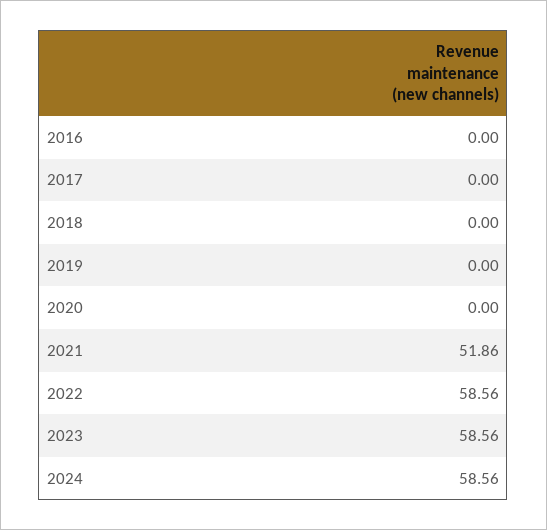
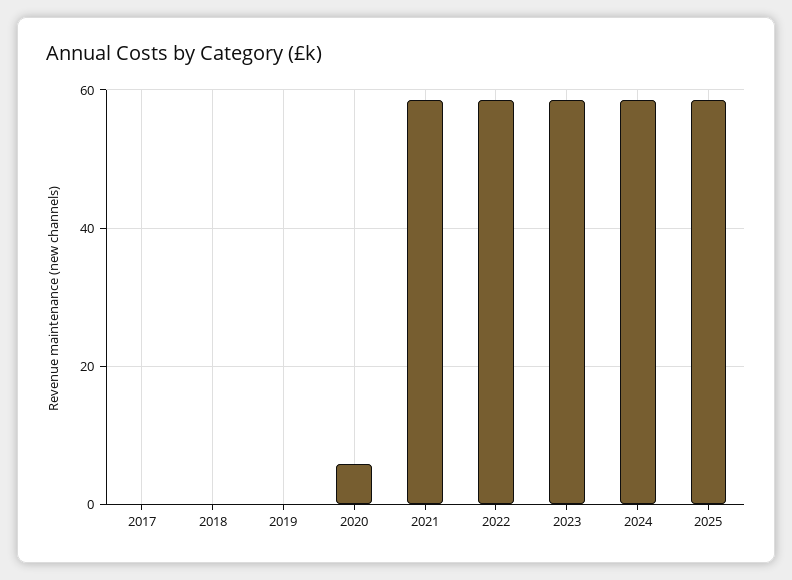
2016: 0 -> none
2020: 0 -> 6
2021: 51.86 -> 58
2025: none -> 58

